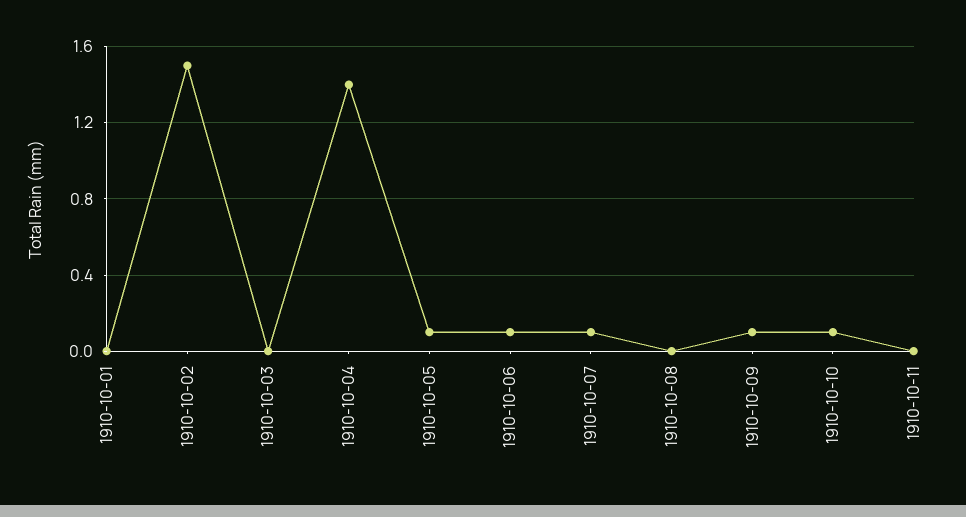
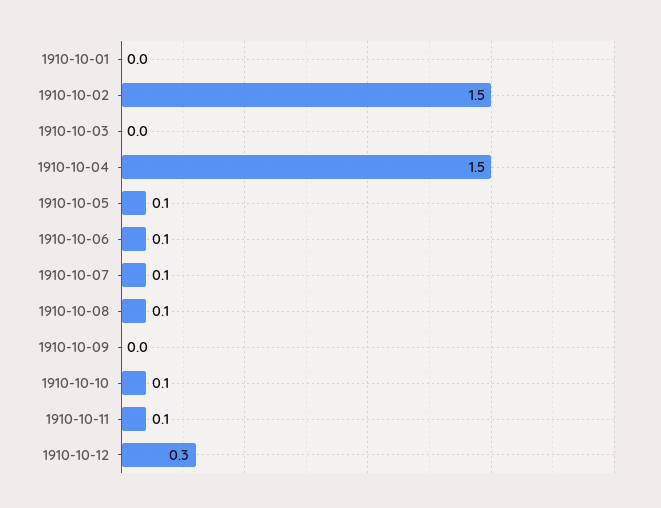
1910-10-04: 1.4 -> 1.5
1910-10-08: 0 -> 0.1
1910-10-09: 0.1 -> 0
1910-10-11: 0 -> 0.1
1910-10-12: none -> 0.3

